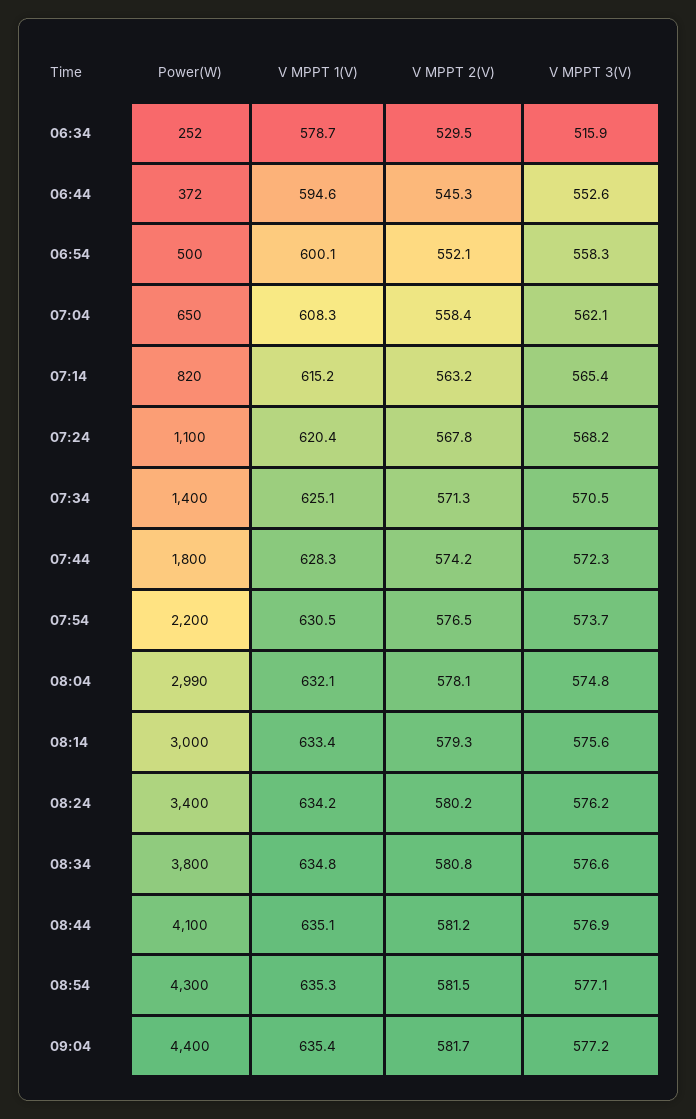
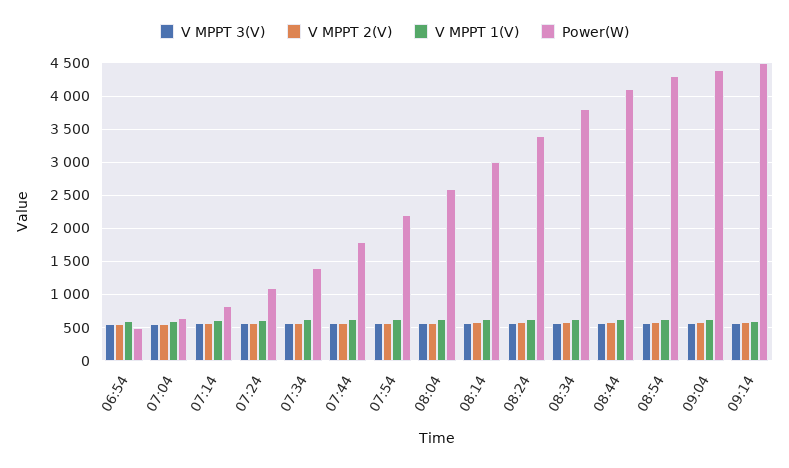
Power(W), 06:34: 252 -> none
V MPPT 1(V), 06:34: 578.7 -> none
V MPPT 2(V), 06:34: 529.5 -> none
V MPPT 3(V), 06:34: 515.9 -> none
Power(W), 06:44: 372 -> none
V MPPT 1(V), 06:44: 594.6 -> none
V MPPT 2(V), 06:44: 545.3 -> none
V MPPT 3(V), 06:44: 552.6 -> none
Power(W), 08:04: 2990 -> 2600
V MPPT 3(V), 09:14: none -> 600
V MPPT 2(V), 09:14: none -> 600
V MPPT 1(V), 09:14: none -> 600
Power(W), 09:14: none -> 4500

